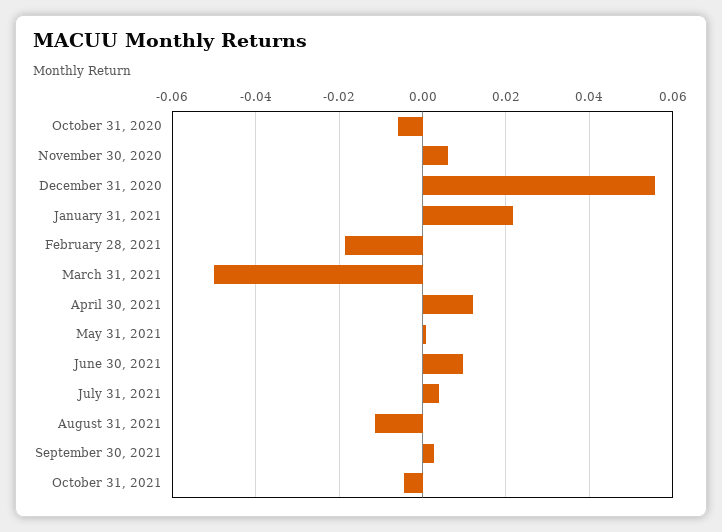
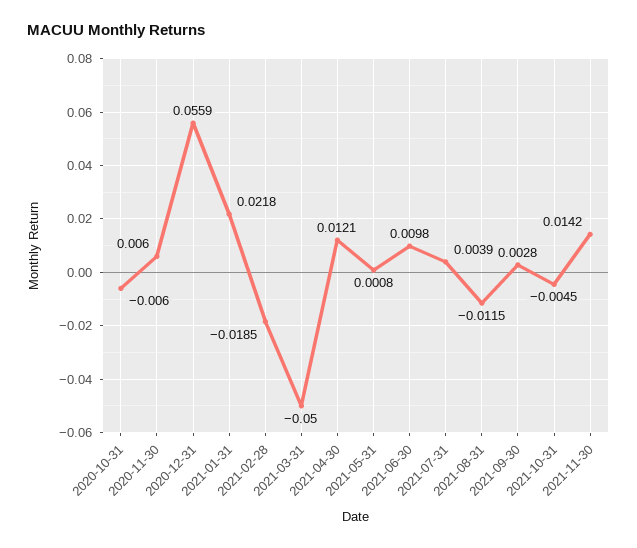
2021-11-30: none -> 0.0142

